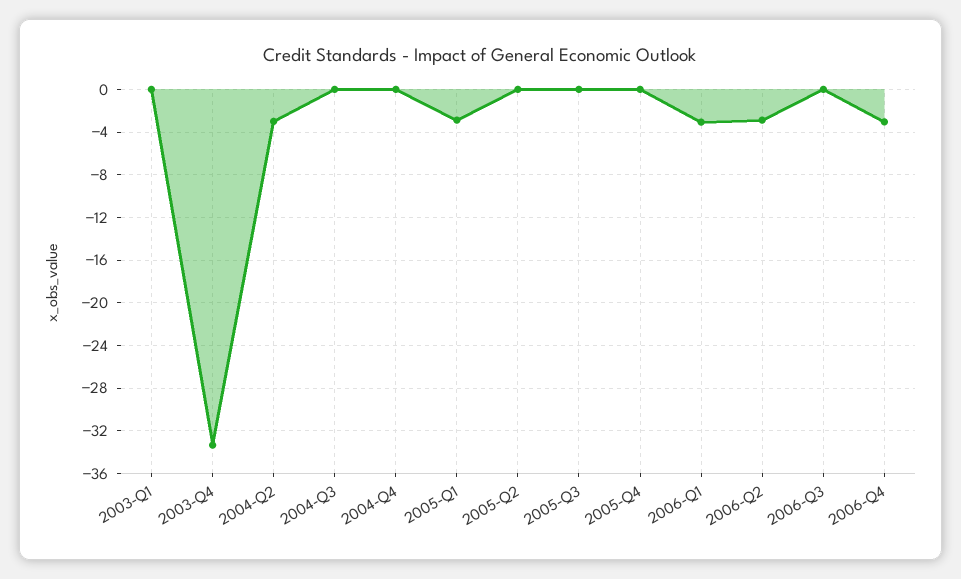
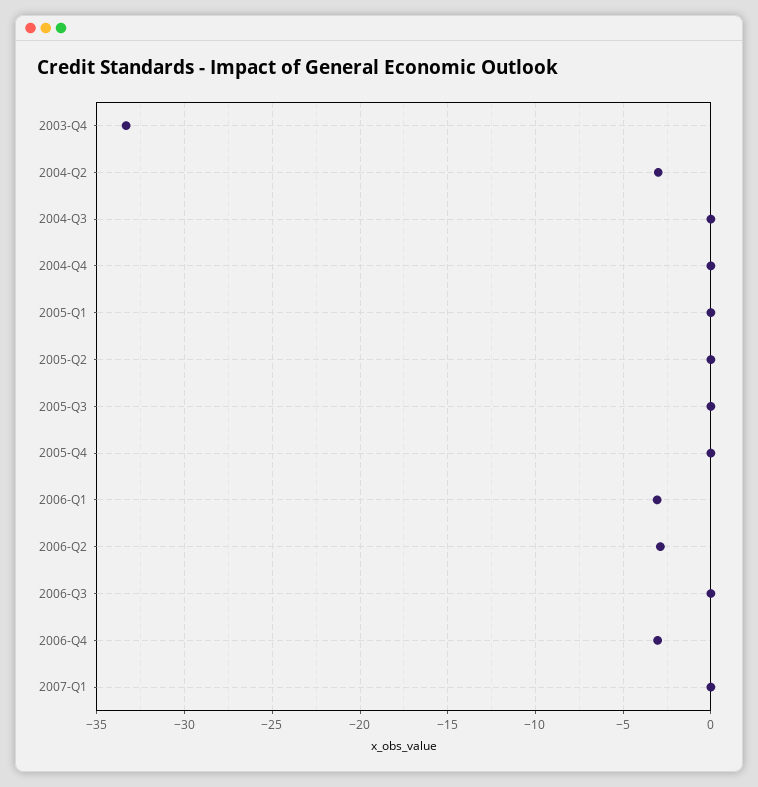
2003-Q1: 0 -> none
2005-Q1: -3 -> 0
2007-Q1: none -> 0

